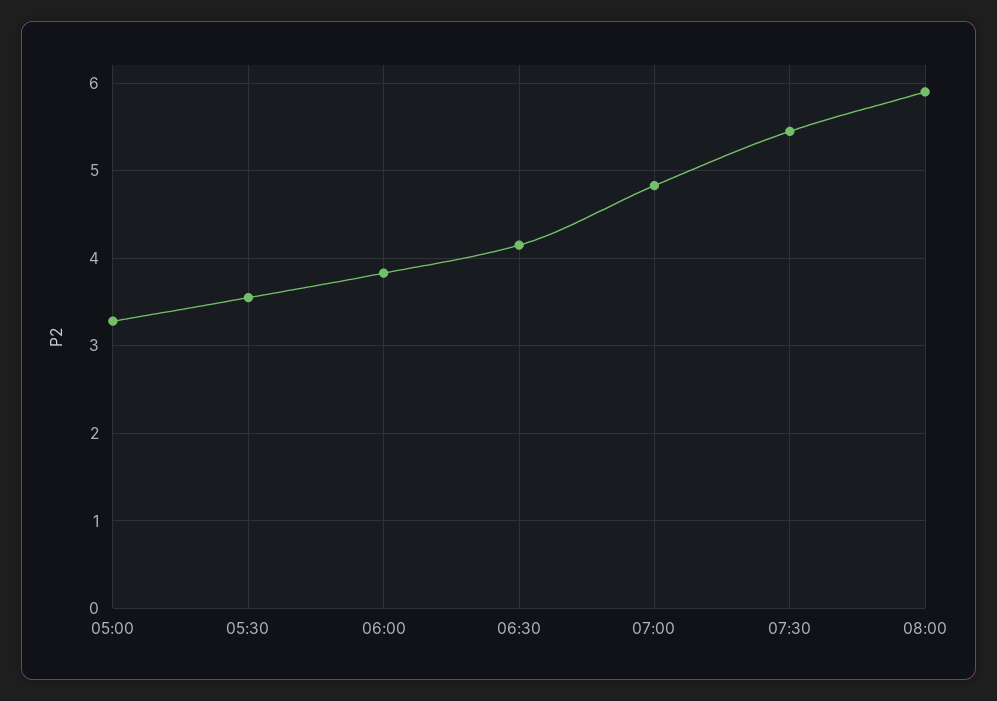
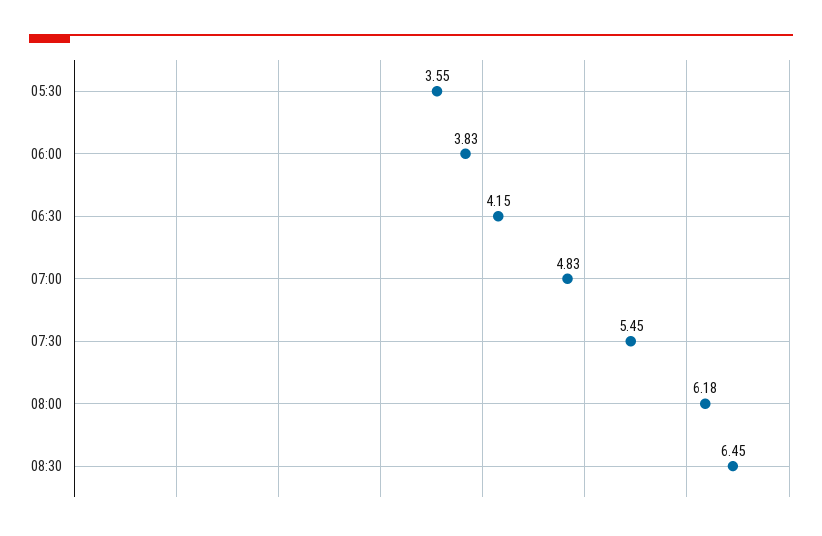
05:00: 3.3 -> none
08:00: 5.9 -> 6.18
08:30: none -> 6.45

